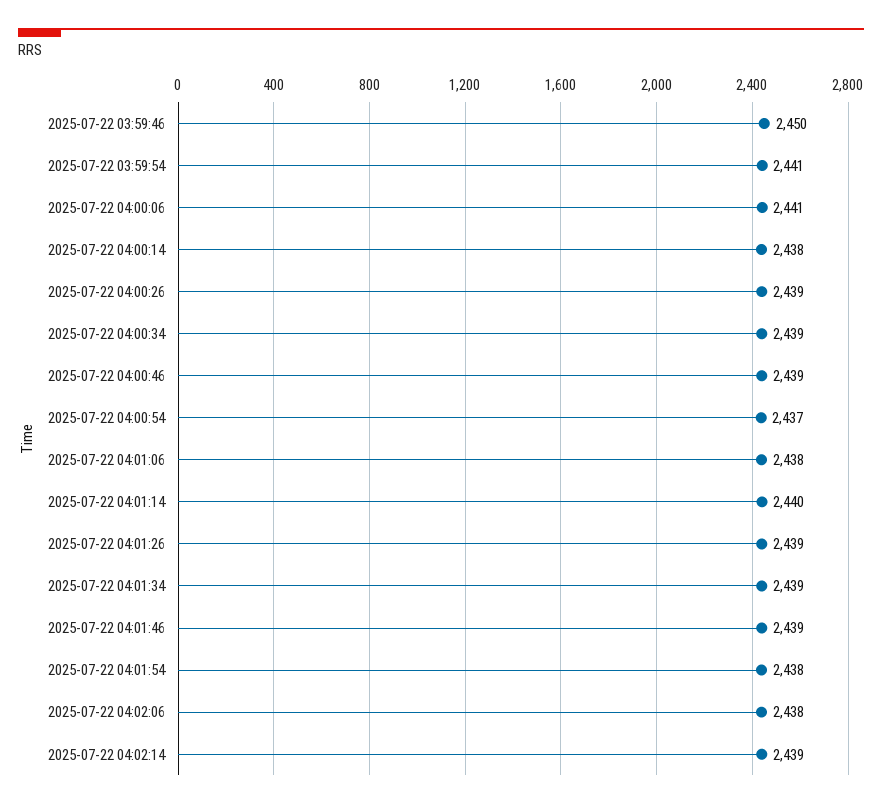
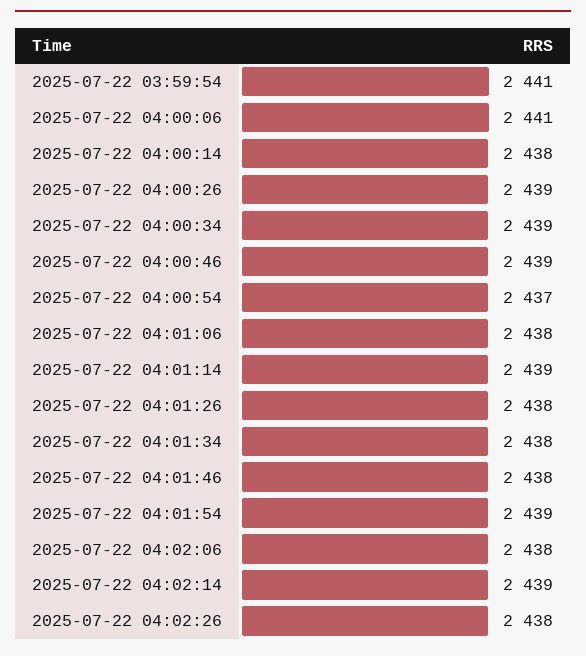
2025-07-22 03:59:46: 2450 -> none
2025-07-22 04:01:14: 2440 -> 2439
2025-07-22 04:01:26: 2439 -> 2438
2025-07-22 04:01:34: 2439 -> 2438
2025-07-22 04:01:46: 2439 -> 2438
2025-07-22 04:01:54: 2438 -> 2439
2025-07-22 04:02:26: none -> 2438

